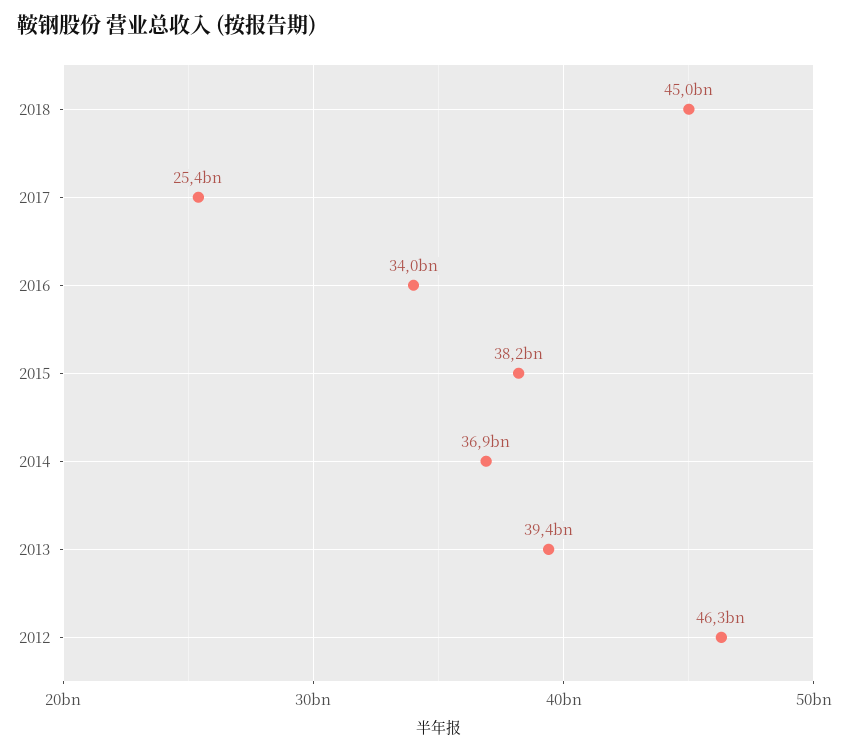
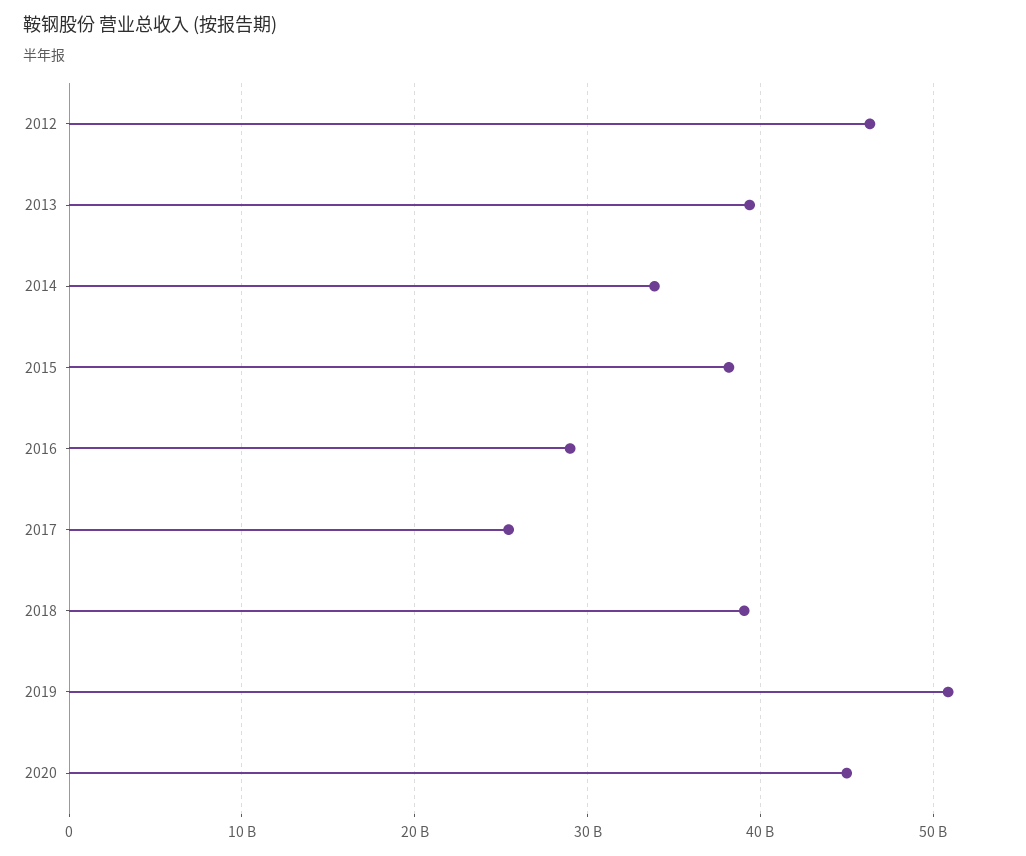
2018: 45000000000 -> 39000000000
2016: 34000000000 -> 29000000000
2014: 36900000000 -> 34000000000
2019: none -> 51000000000
2020: none -> 45000000000

